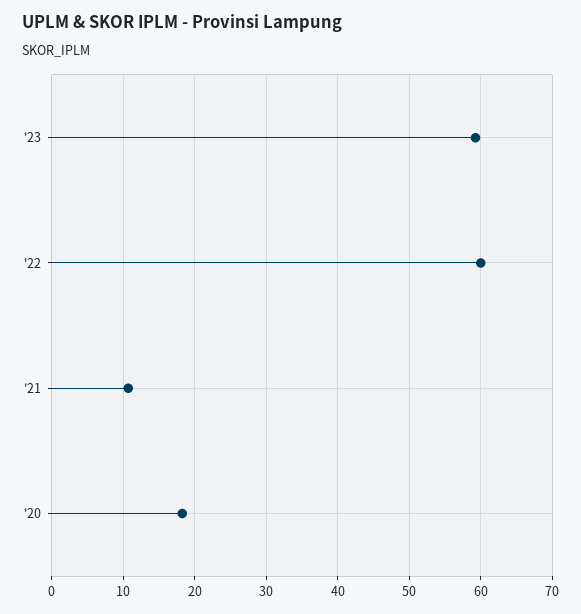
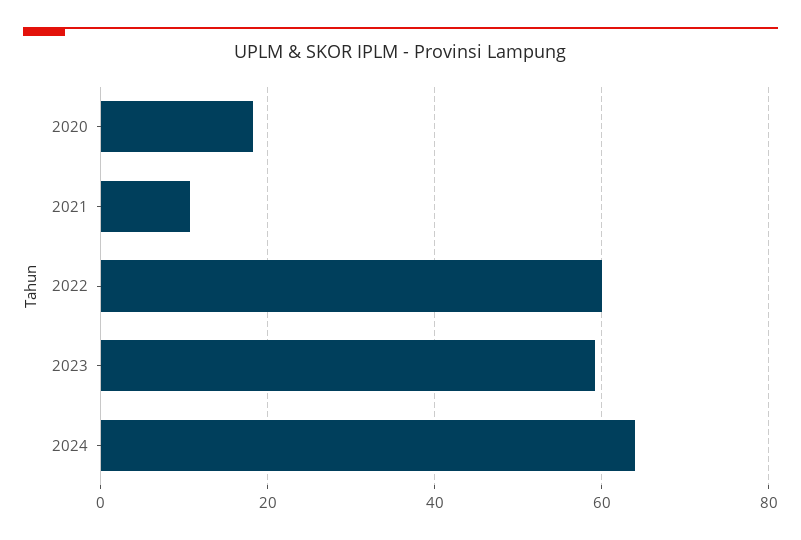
2024: none -> 64

